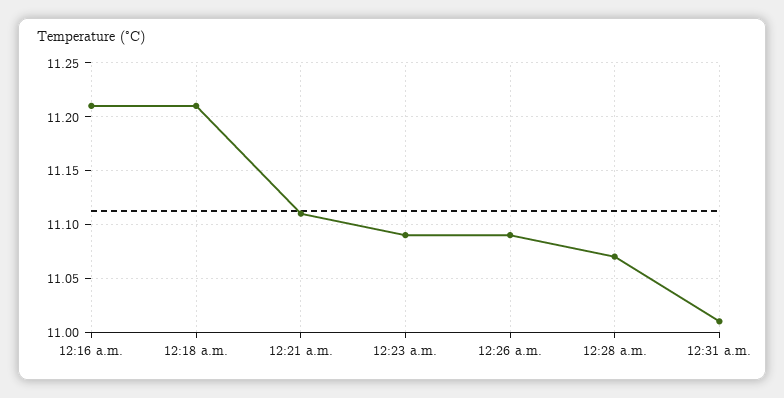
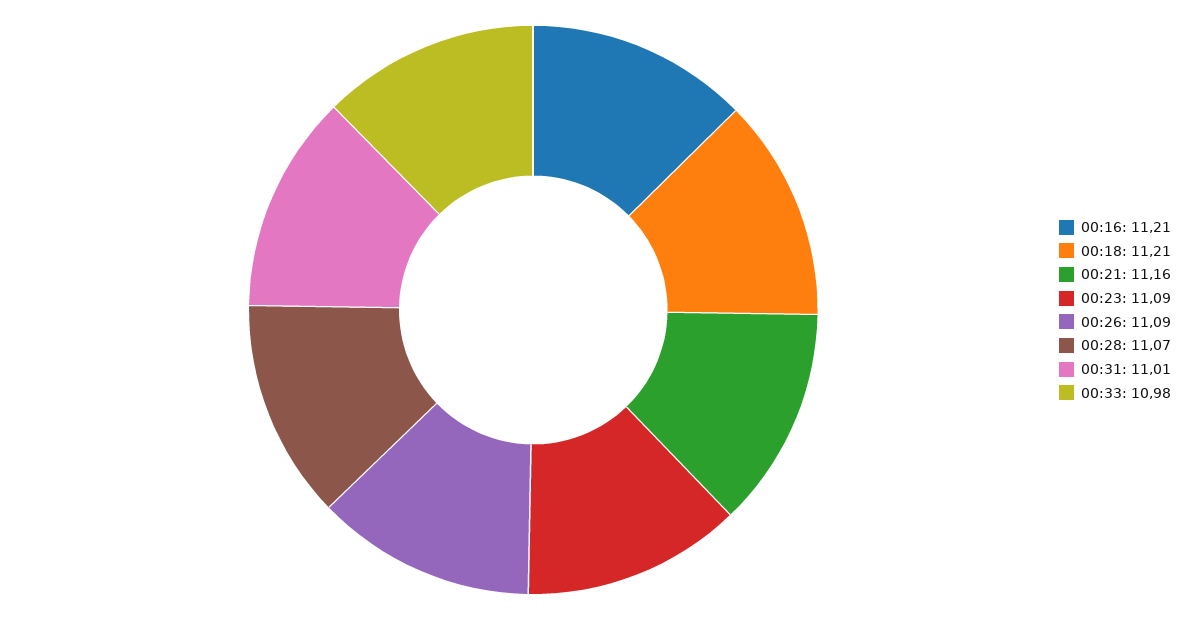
12:21 a.m.: 11.11 -> 11.16
00:33: none -> 10.98

